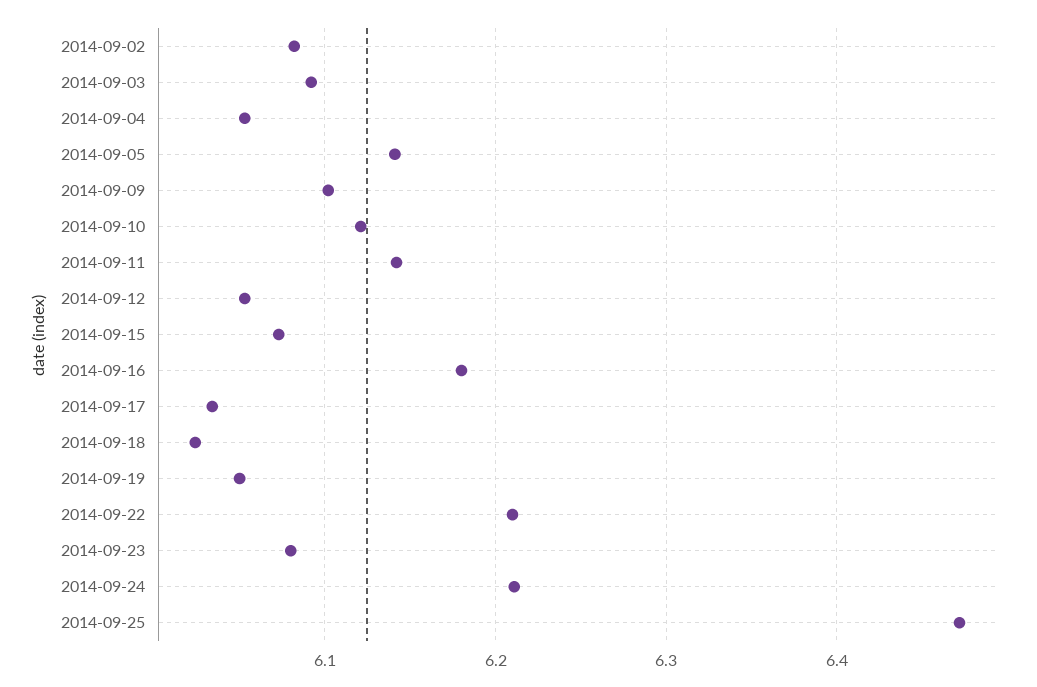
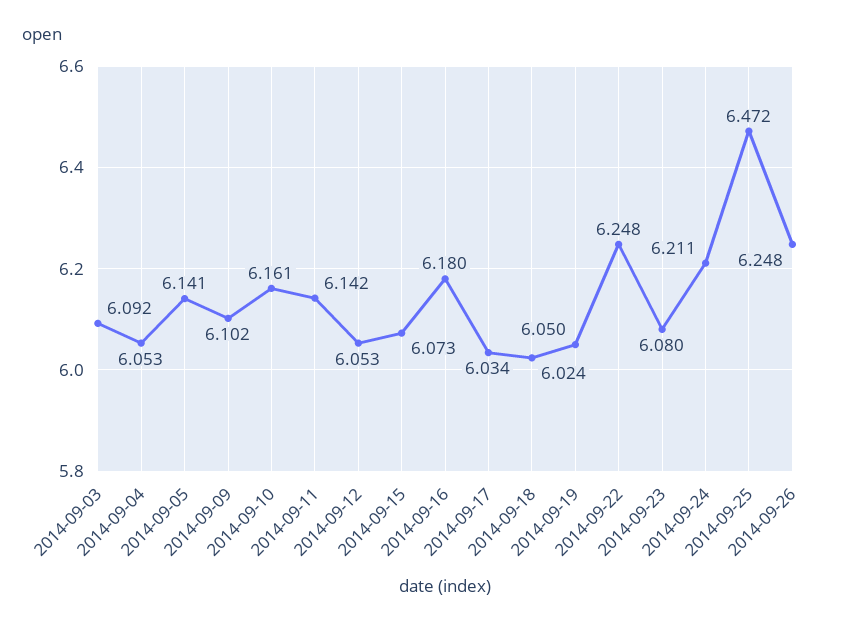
2014-09-02: 6.08 -> none
2014-09-10: 6.12 -> 6.161
2014-09-22: 6.21 -> 6.248
2014-09-26: none -> 6.248

